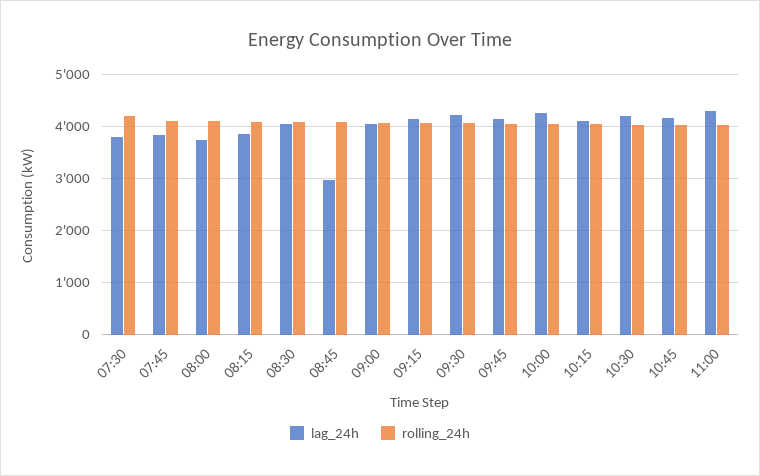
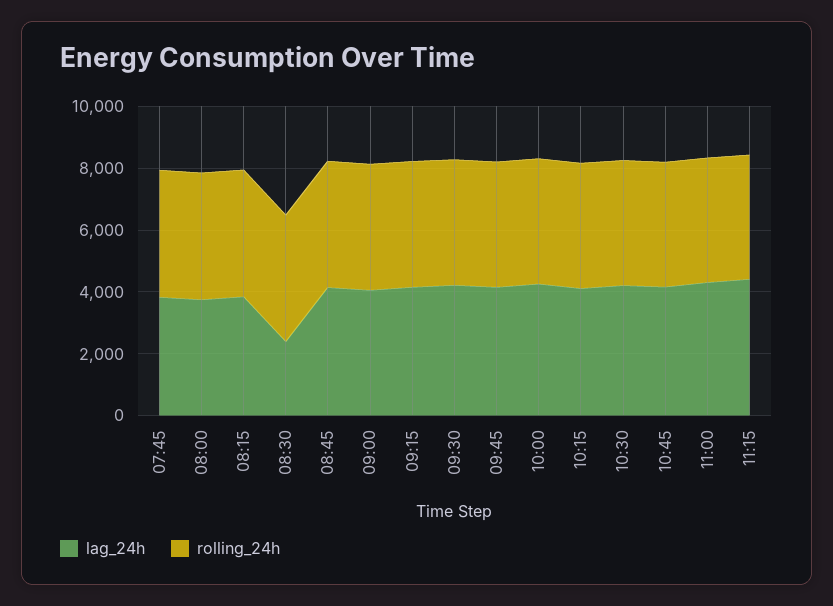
lag_24h, 07:30: 3800 -> none
rolling_24h, 07:30: 4200 -> none
lag_24h, 08:30: 4000 -> 2500
lag_24h, 08:45: 3000 -> 4000
lag_24h, 11:15: none -> 4500
rolling_24h, 11:15: none -> 4000

